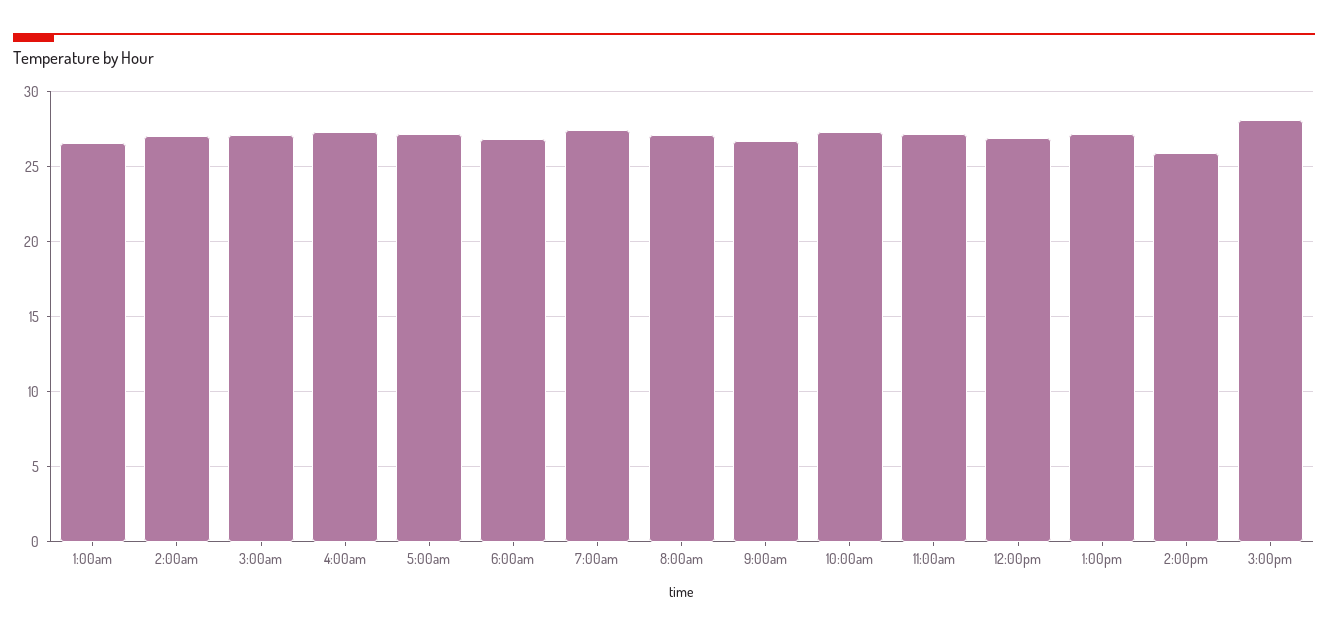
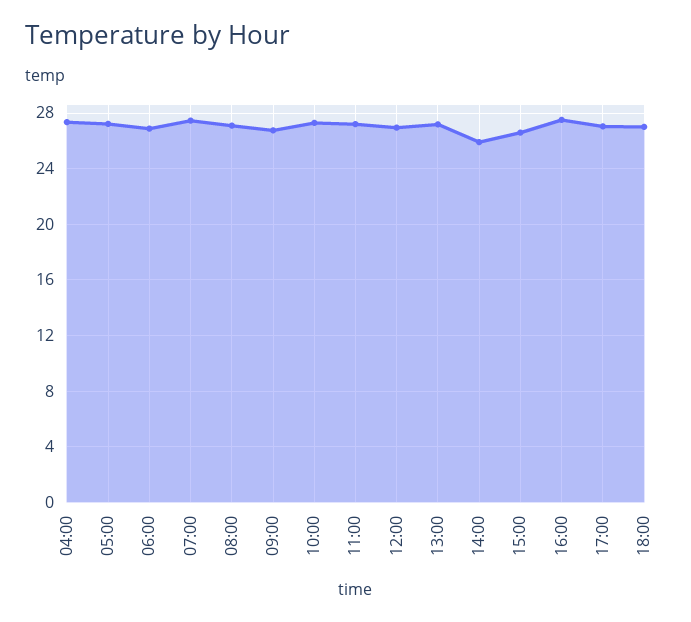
1:00am: 26.5 -> none
2:00am: 27 -> none
3:00am: 27 -> none
3:00pm: 28 -> 26.5
16:00: none -> 27.5
17:00: none -> 27
18:00: none -> 27

